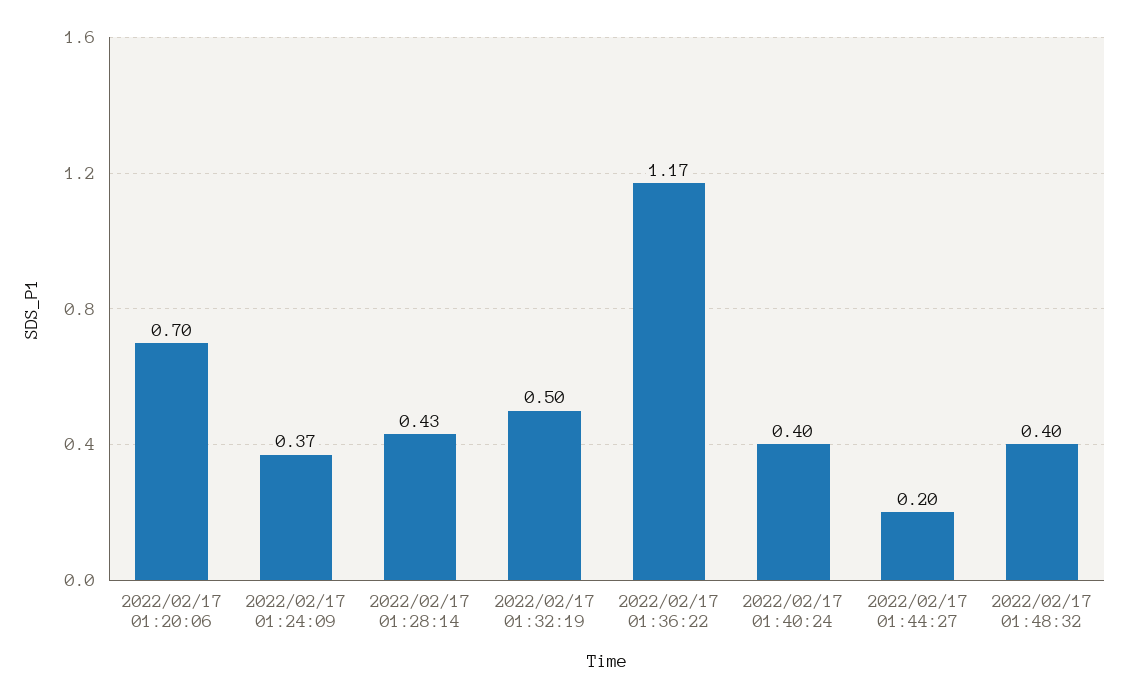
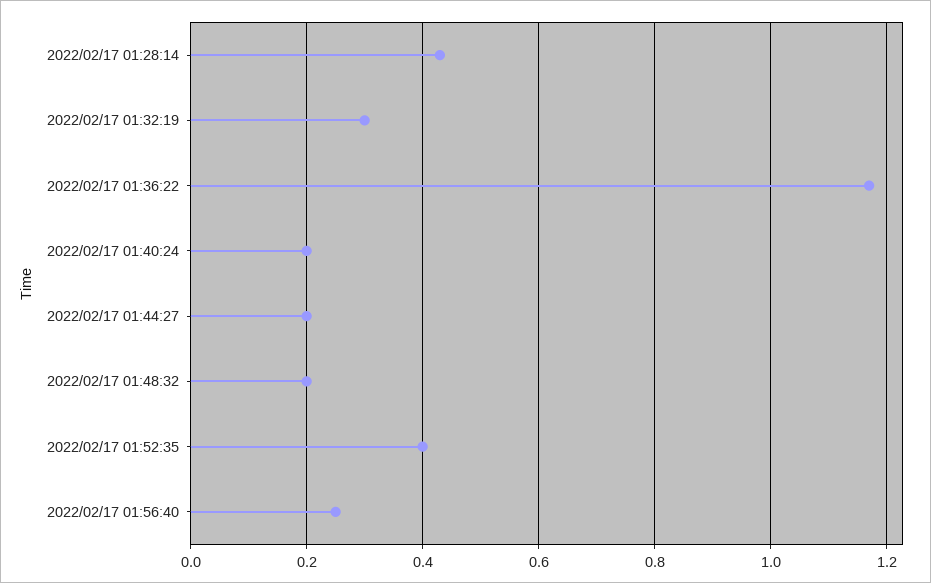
2022/02/17 01:20:06: 0.7 -> none
2022/02/17 01:24:09: 0.37 -> none
2022/02/17 01:32:19: 0.5 -> 0.3
2022/02/17 01:40:24: 0.4 -> 0.2
2022/02/17 01:48:32: 0.4 -> 0.2
2022/02/17 01:52:35: none -> 0.4
2022/02/17 01:56:40: none -> 0.25

